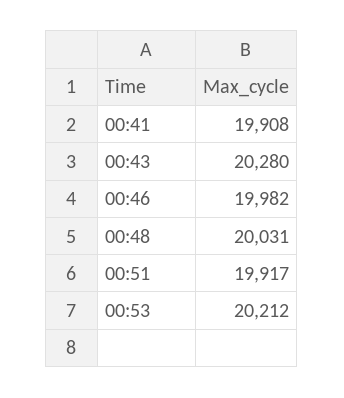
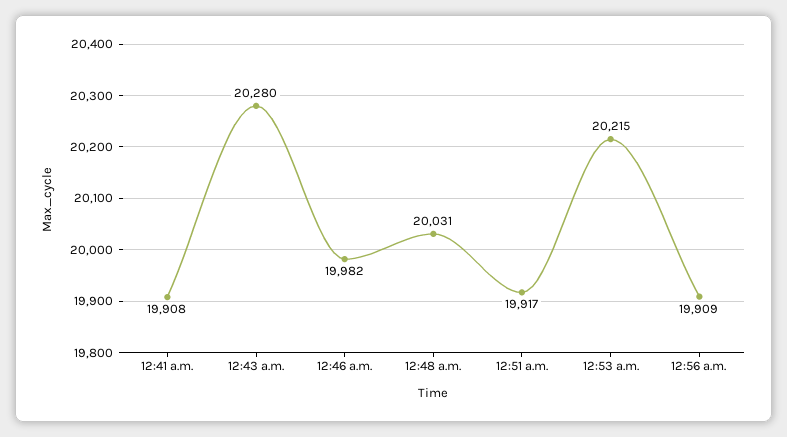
00:53: 20212 -> 20215
12:56 a.m.: none -> 19909

